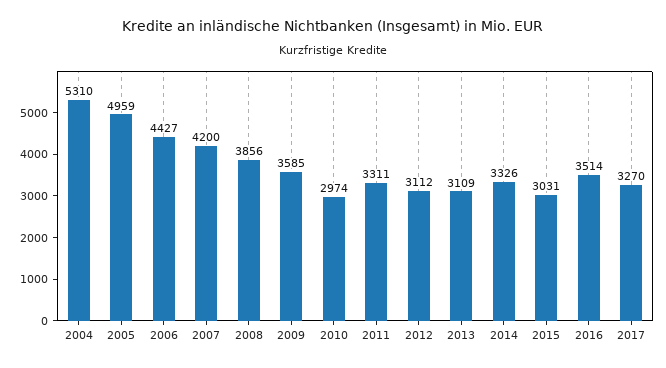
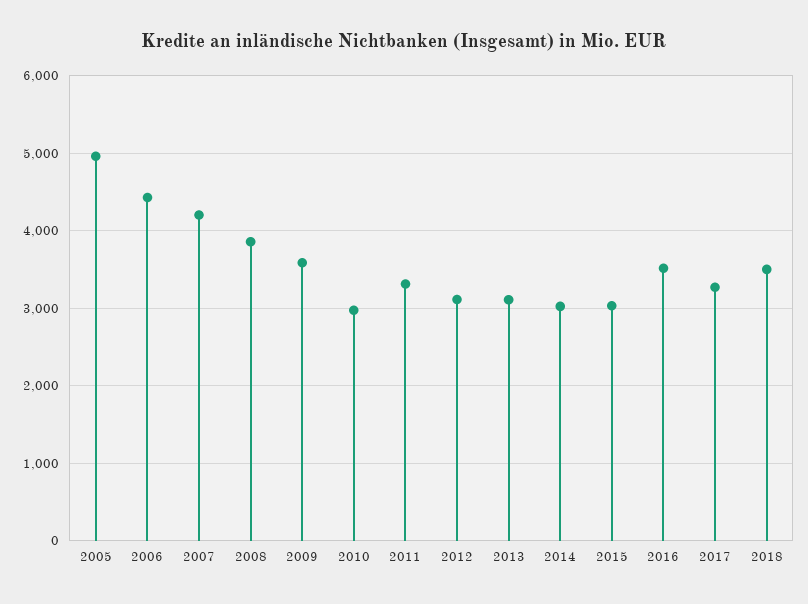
2004: 5310 -> none
2014: 3326 -> 3000
2018: none -> 3500

